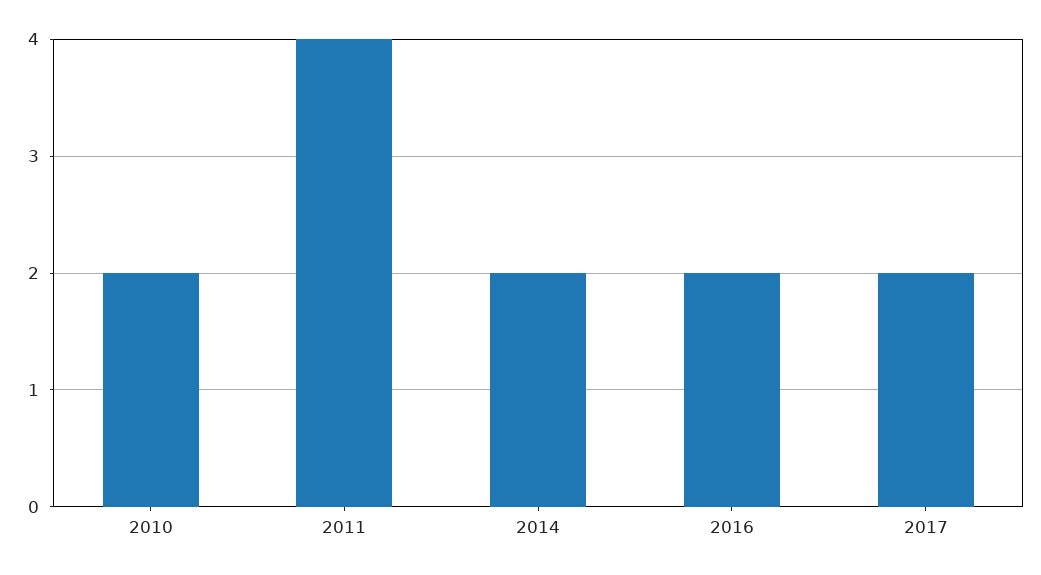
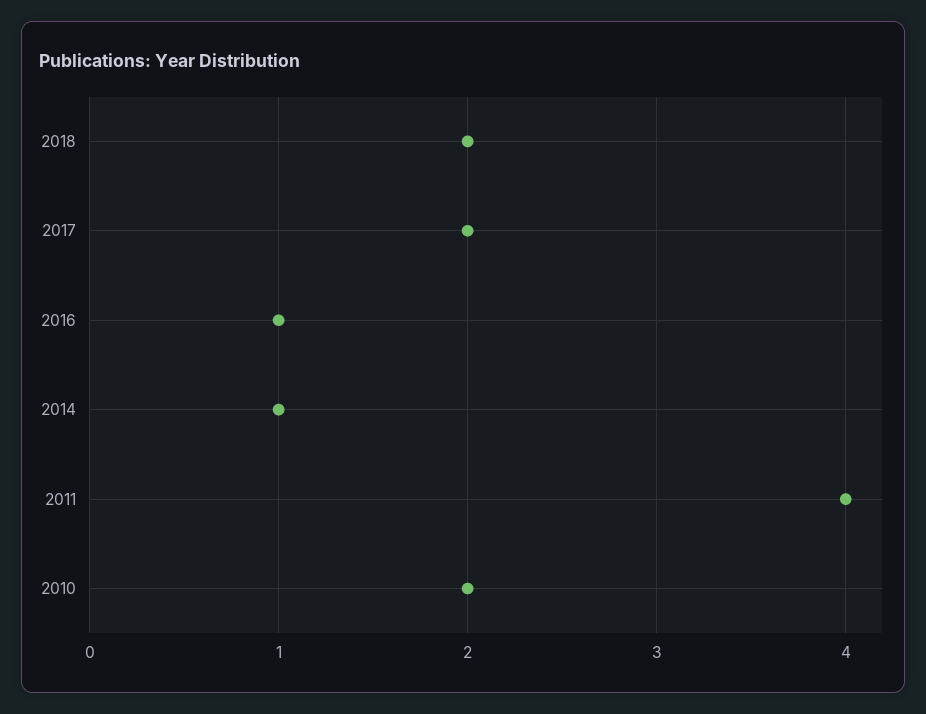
2014: 2 -> 1
2016: 2 -> 1
2018: none -> 2

